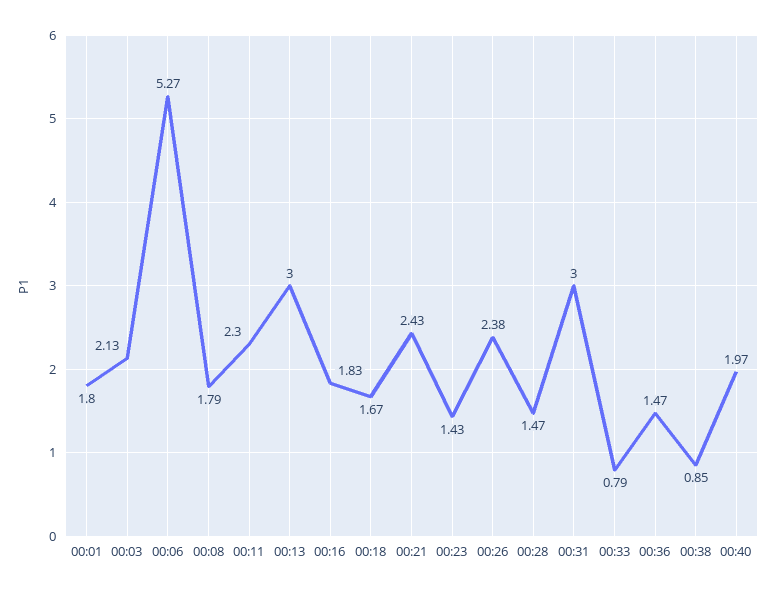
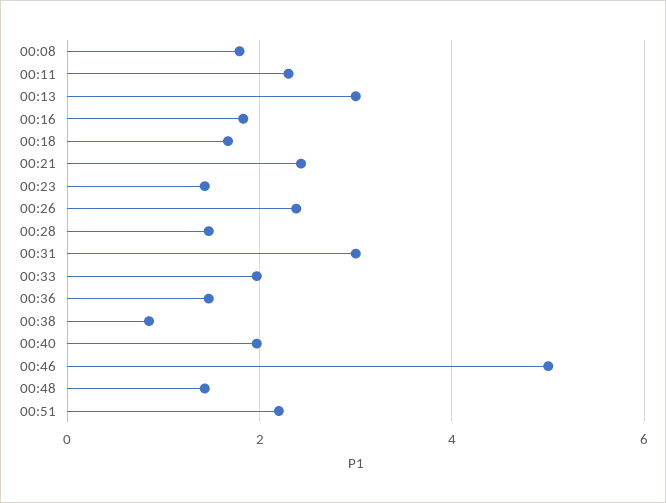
00:01: 1.8 -> none
00:03: 2.13 -> none
00:06: 5.27 -> none
00:33: 0.79 -> 2
00:46: none -> 5
00:48: none -> 1.4
00:51: none -> 2.2

